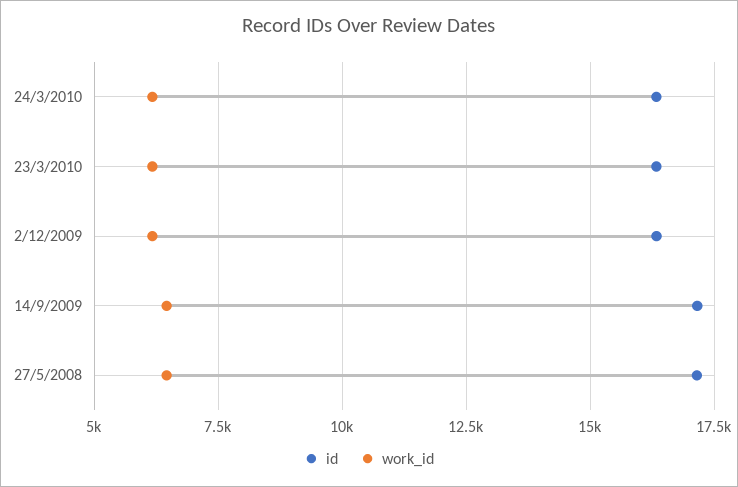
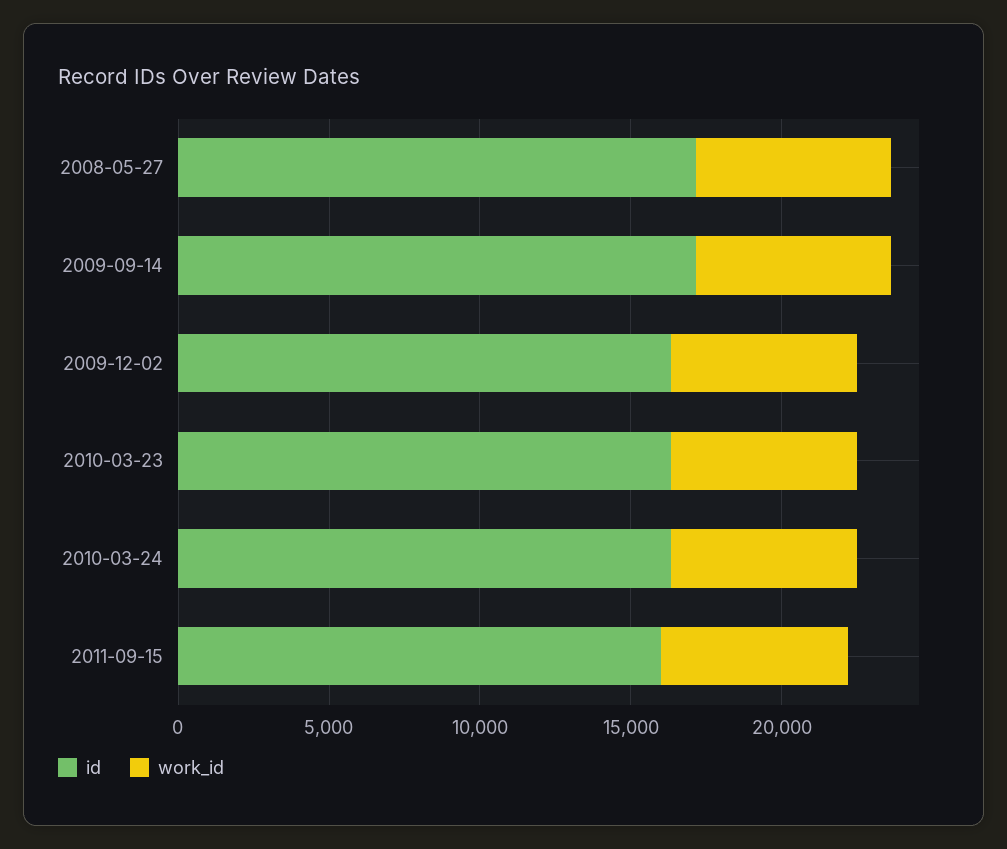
id, 2011-09-15: none -> 16000
work_id, 2011-09-15: none -> 6000

